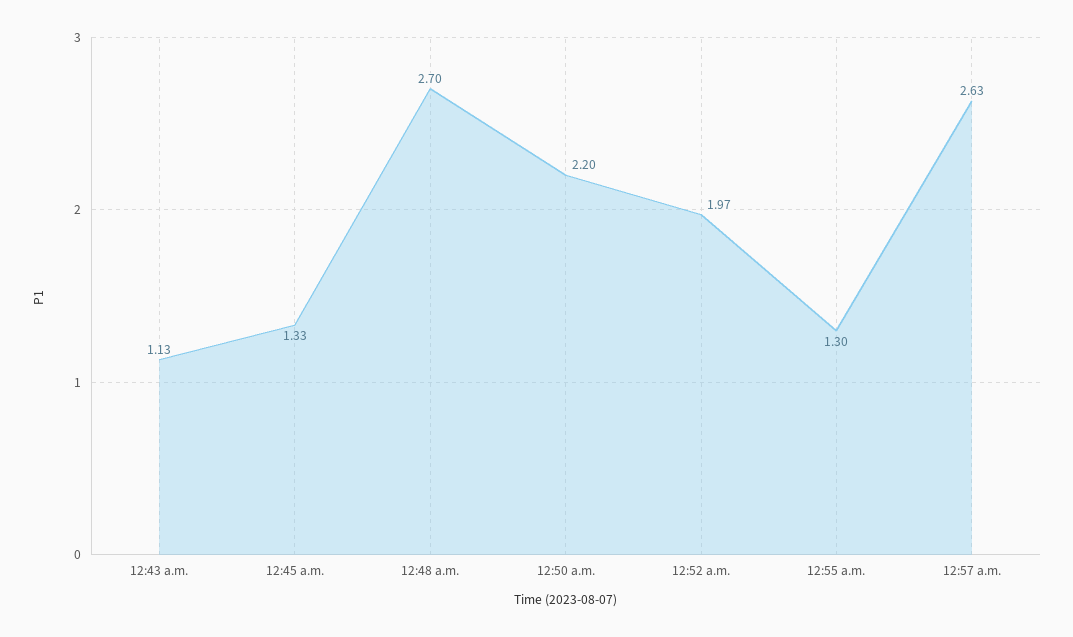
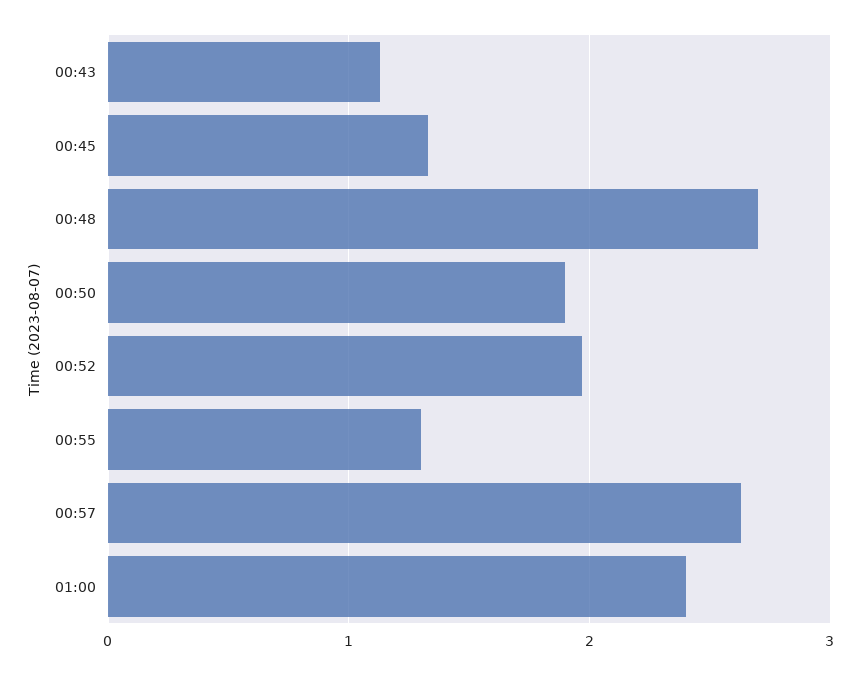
12:50 a.m.: 2.2 -> 1.9
01:00: none -> 2.4

